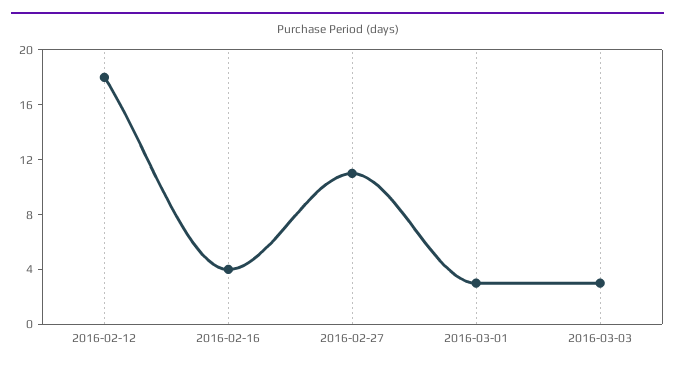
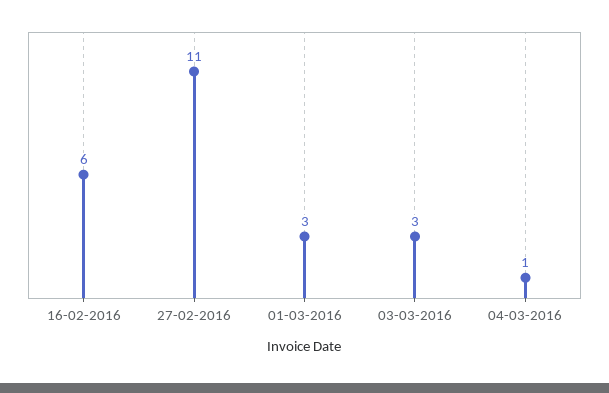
2016-02-12: 18 -> none
2016-02-16: 4 -> 6
04-03-2016: none -> 1

